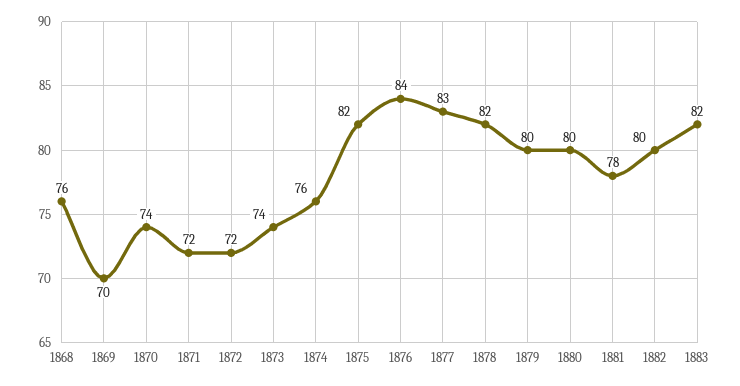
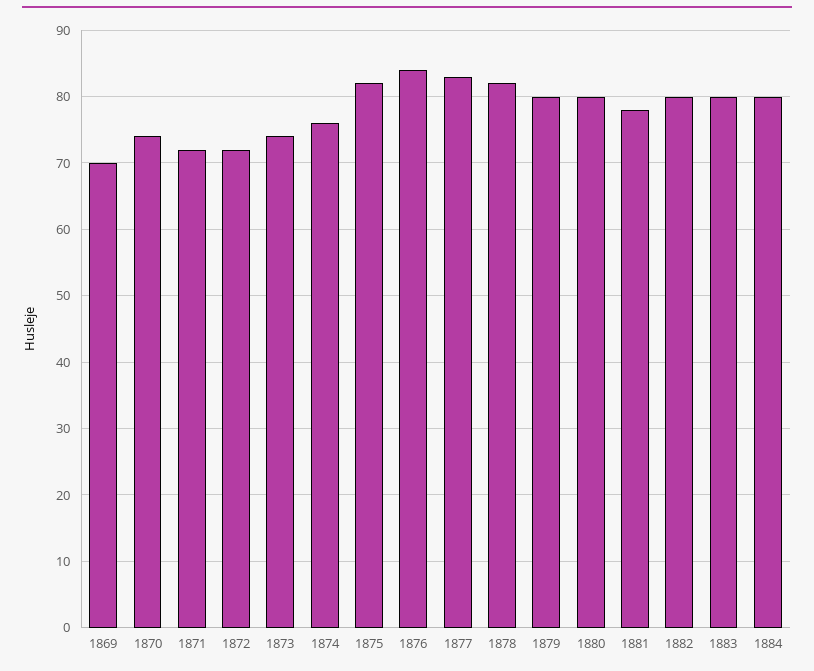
1868: 76 -> none
1883: 82 -> 80
1884: none -> 80

